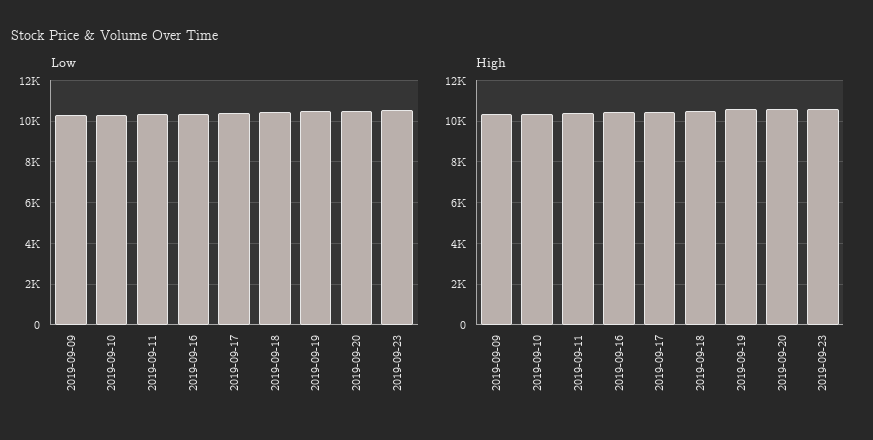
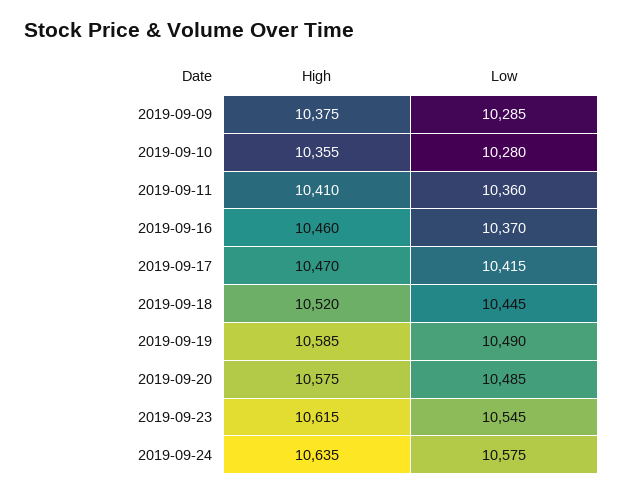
High, 2019-09-24: none -> 10635
Low, 2019-09-24: none -> 10575

